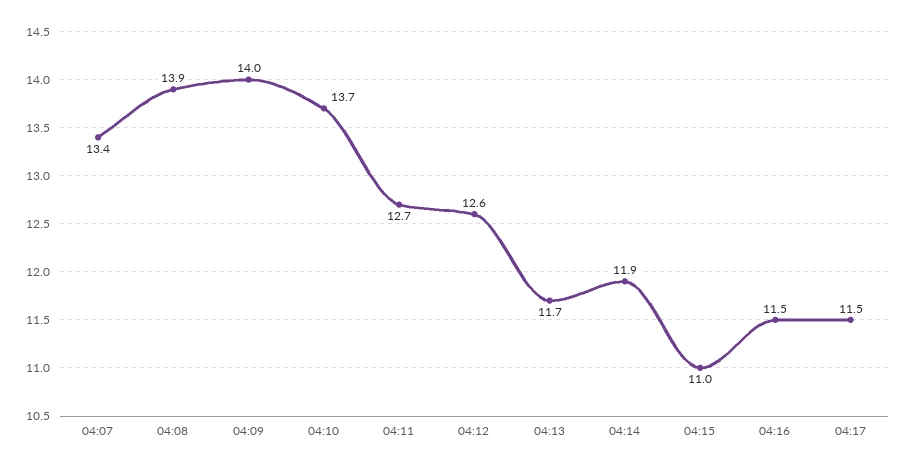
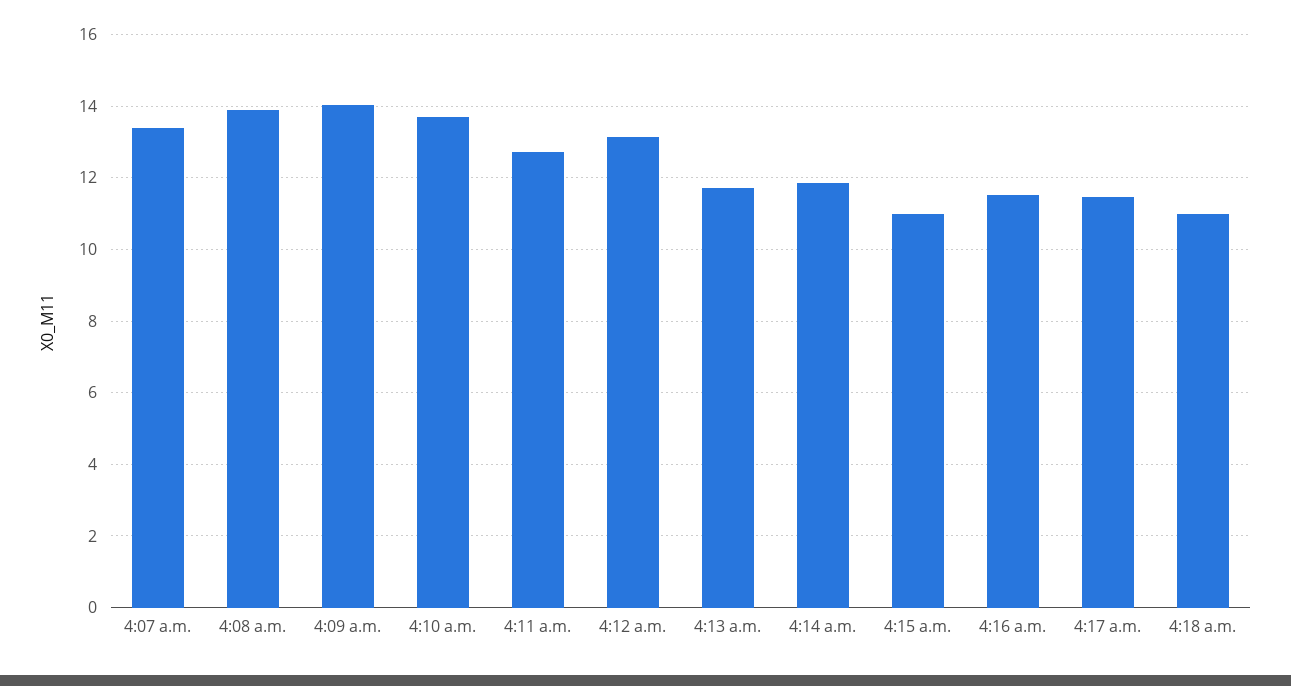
04:12: 12.6 -> 13.2
4:18 a.m.: none -> 11

